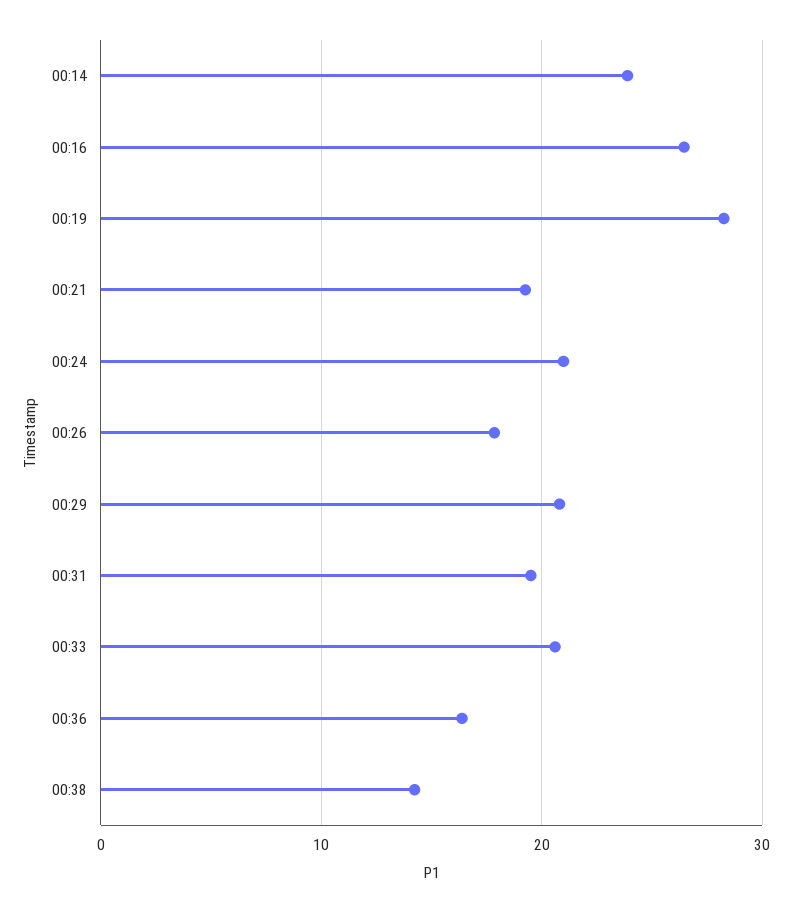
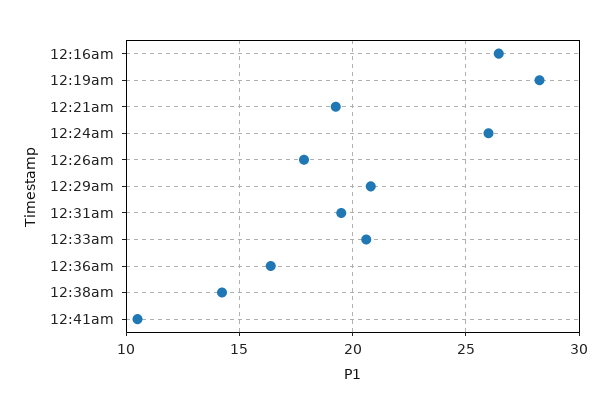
00:14: 24 -> none
00:24: 21 -> 26
12:41am: none -> 10.5

